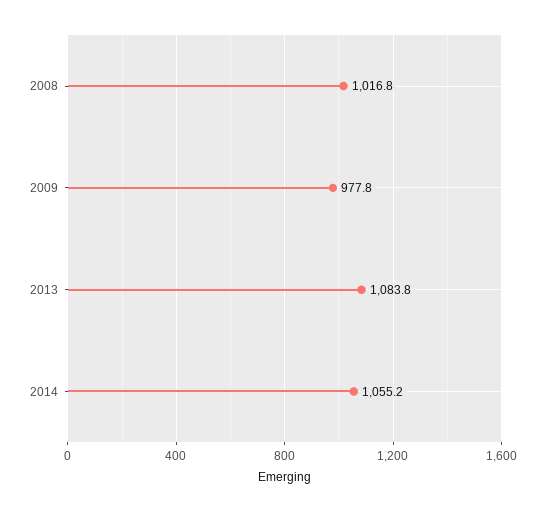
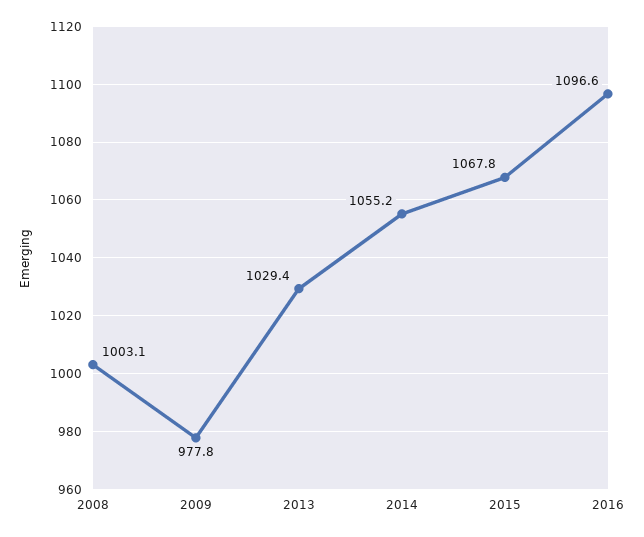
2008: 1016.8 -> 1003.1
2013: 1083.8 -> 1029.4
2015: none -> 1067.8
2016: none -> 1096.6

